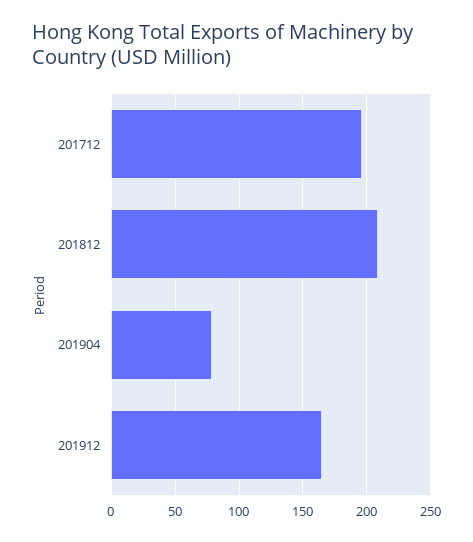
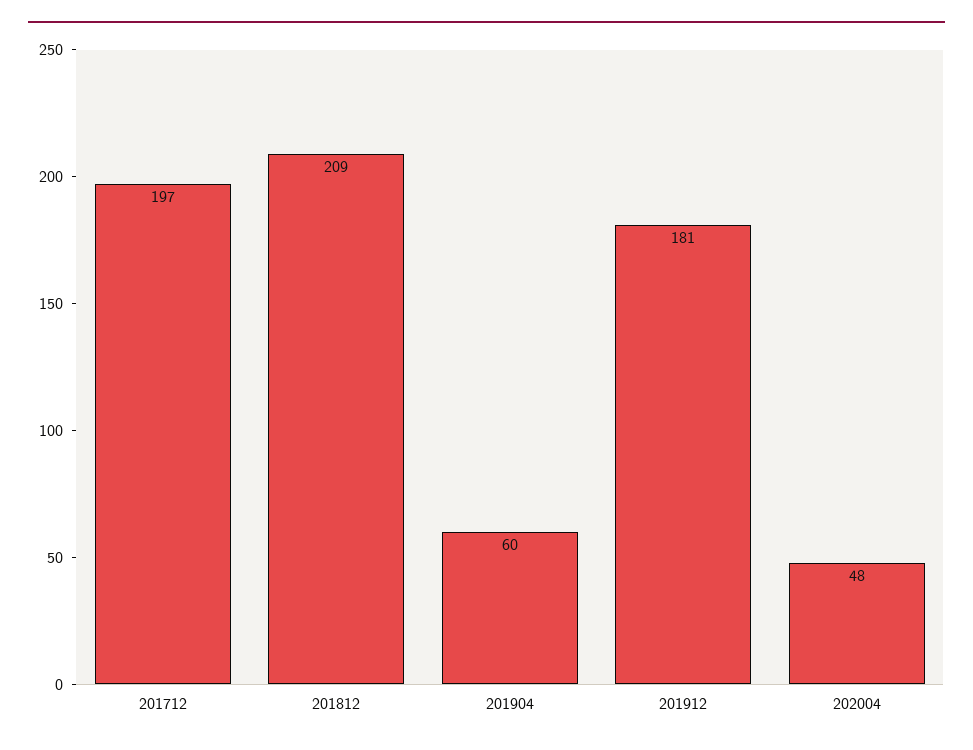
201904: 80 -> 60
201912: 165 -> 181
202004: none -> 48

